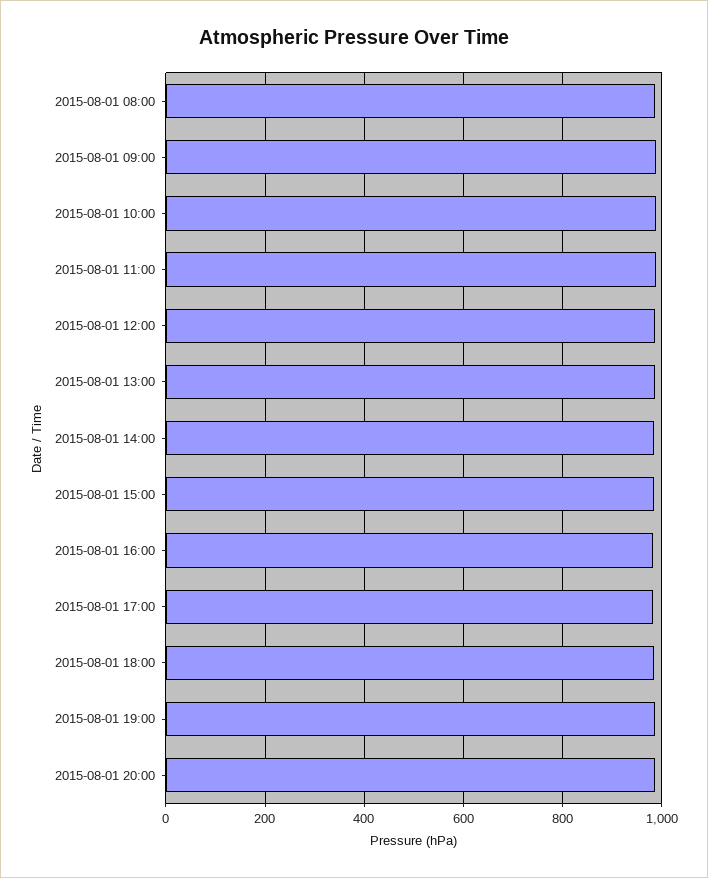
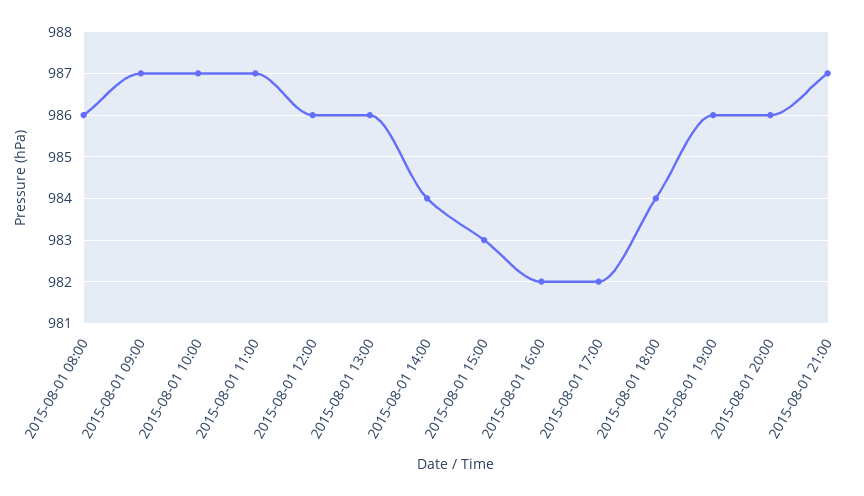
2015-08-01 21:00: none -> 987

